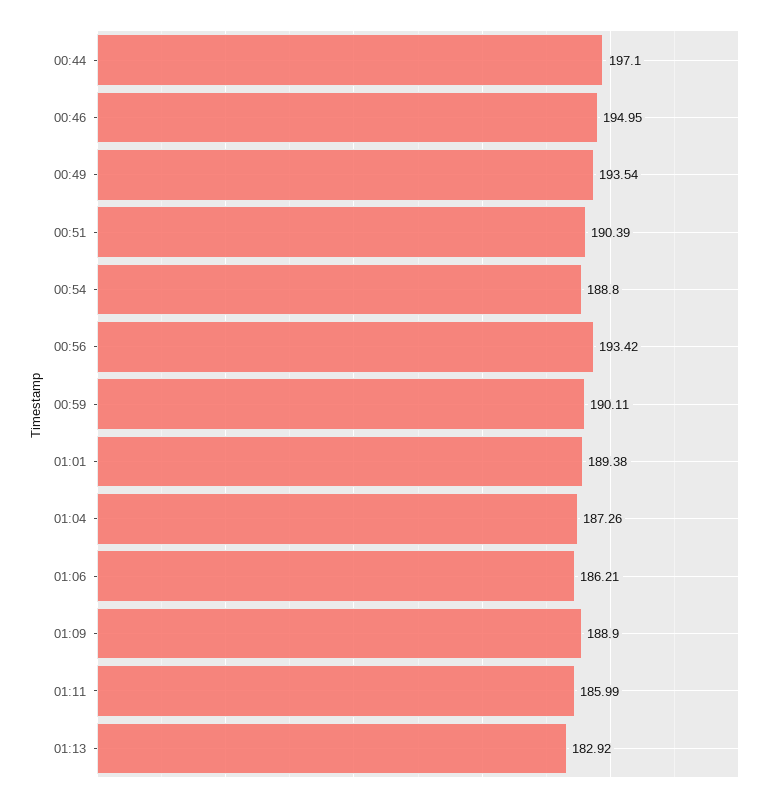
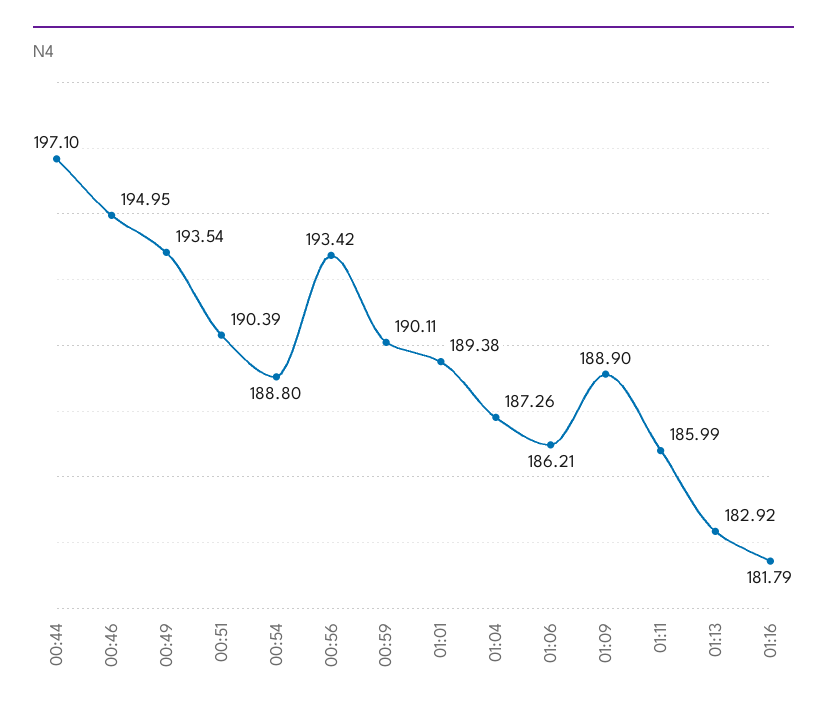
01:16: none -> 181.79

